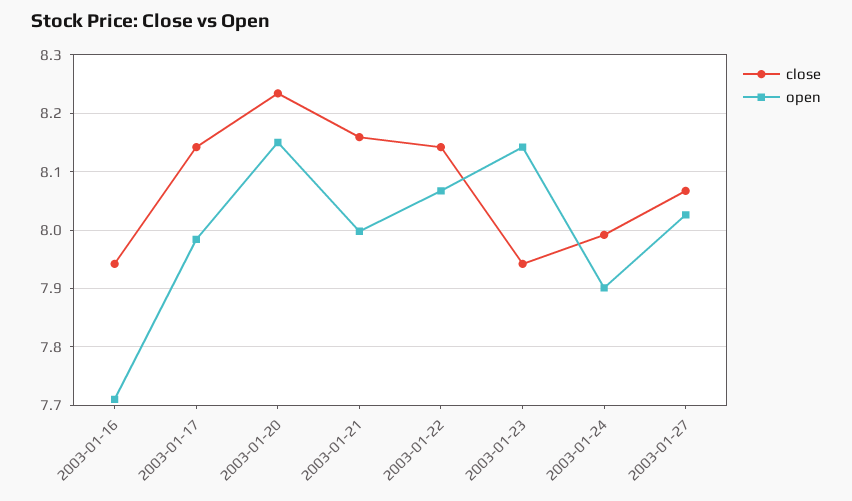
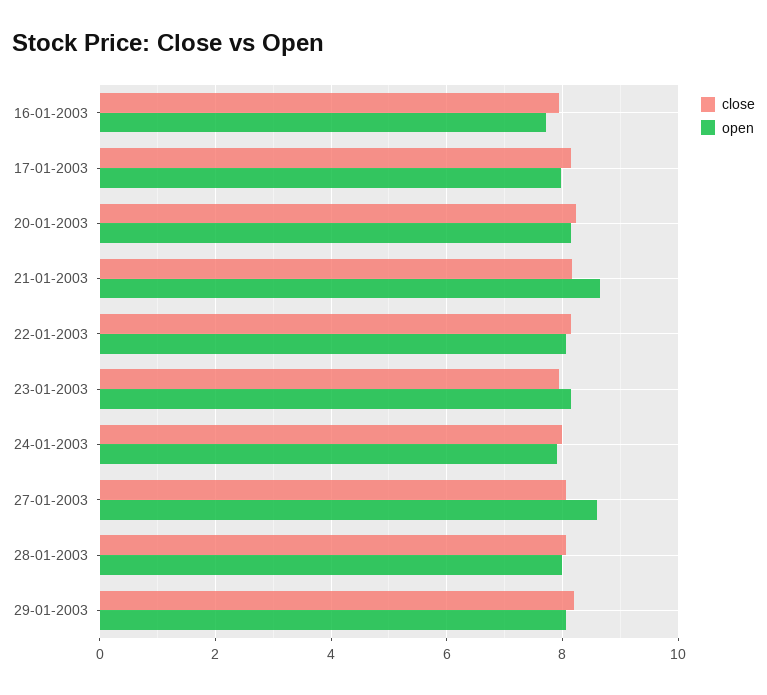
open, 2003-01-21: 8 -> 8.6
open, 2003-01-27: 8.02 -> 8.6
close, 28-01-2003: none -> 8
open, 28-01-2003: none -> 8
close, 29-01-2003: none -> 8.2
open, 29-01-2003: none -> 8

